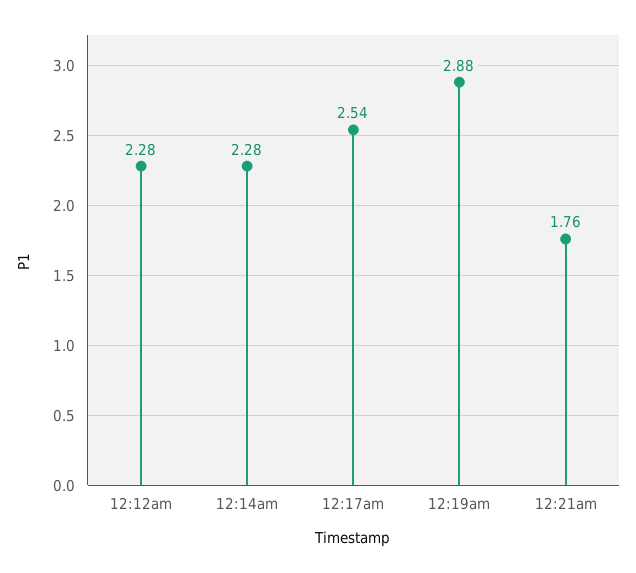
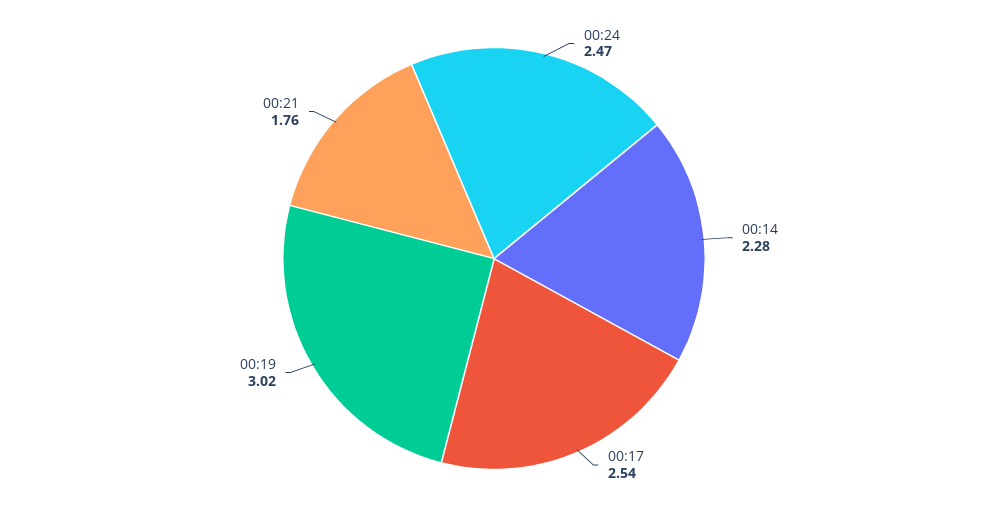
12:12am: 2.28 -> none
12:19am: 2.88 -> 3.02
00:24: none -> 2.47

